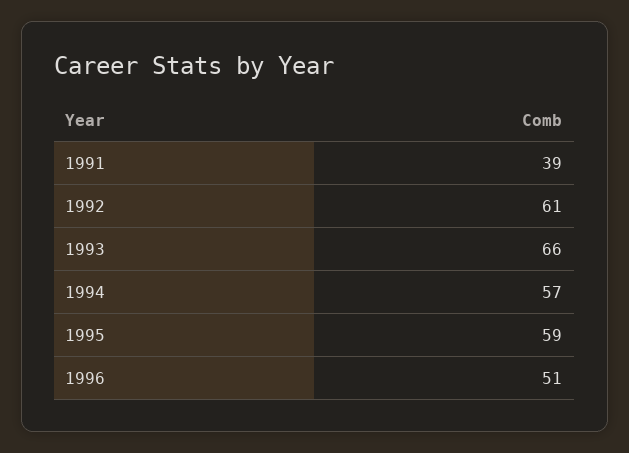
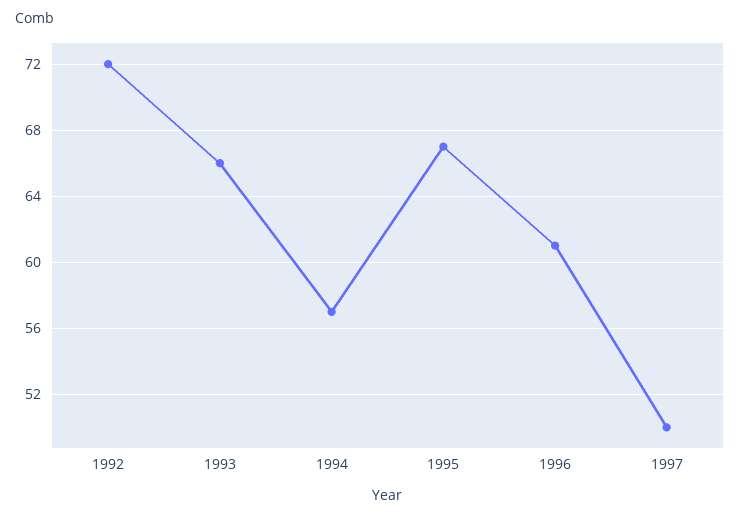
1991: 39 -> none
1992: 61 -> 72
1995: 59 -> 67
1996: 51 -> 61
1997: none -> 50

